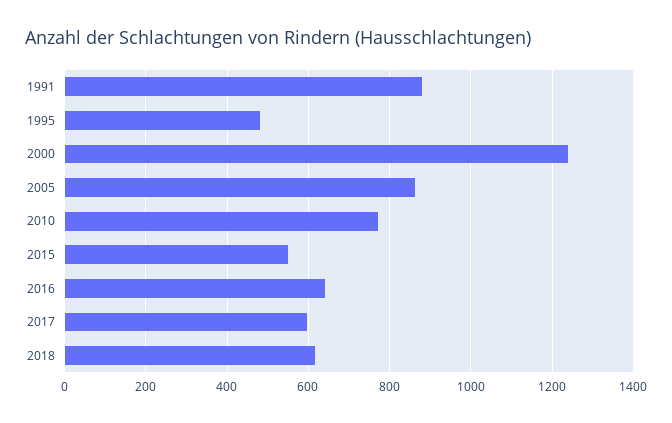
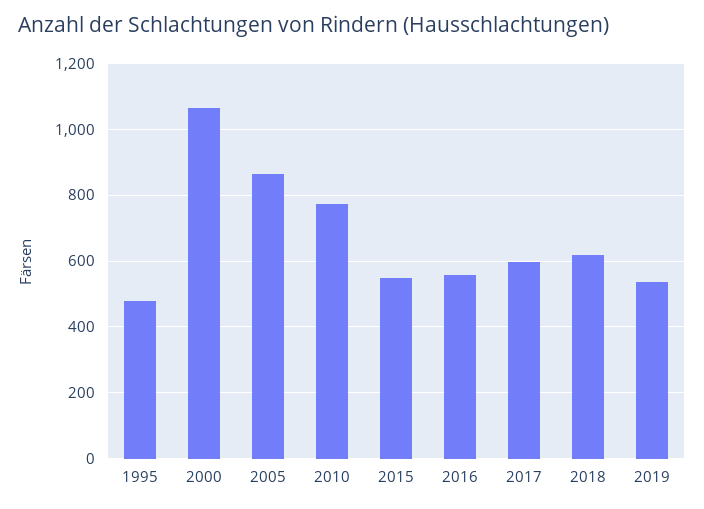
1991: 880 -> none
2000: 1240 -> 1060
2016: 640 -> 560
2019: none -> 540

